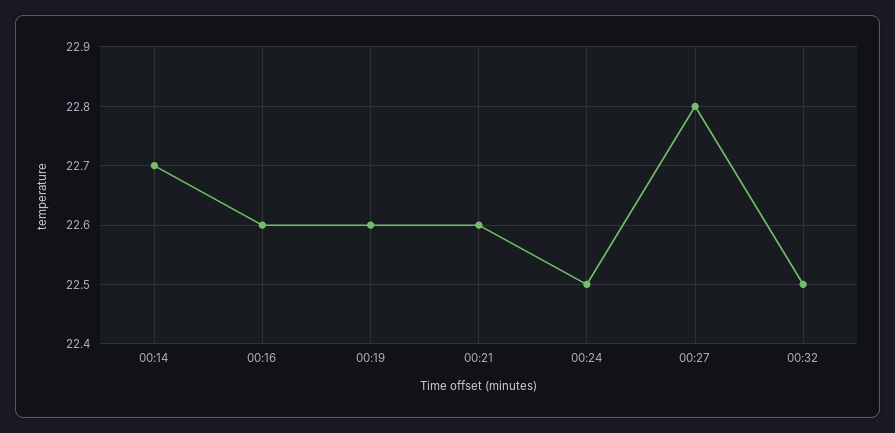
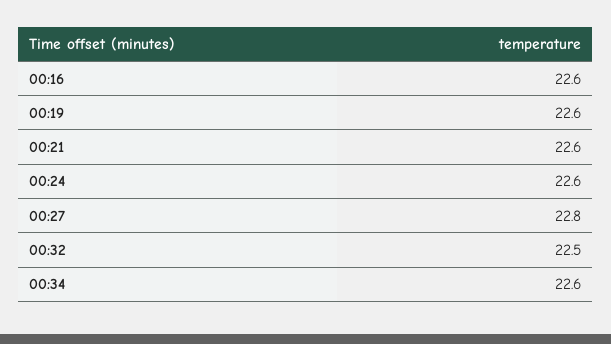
00:14: 22.7 -> none
00:24: 22.5 -> 22.6
00:34: none -> 22.6

